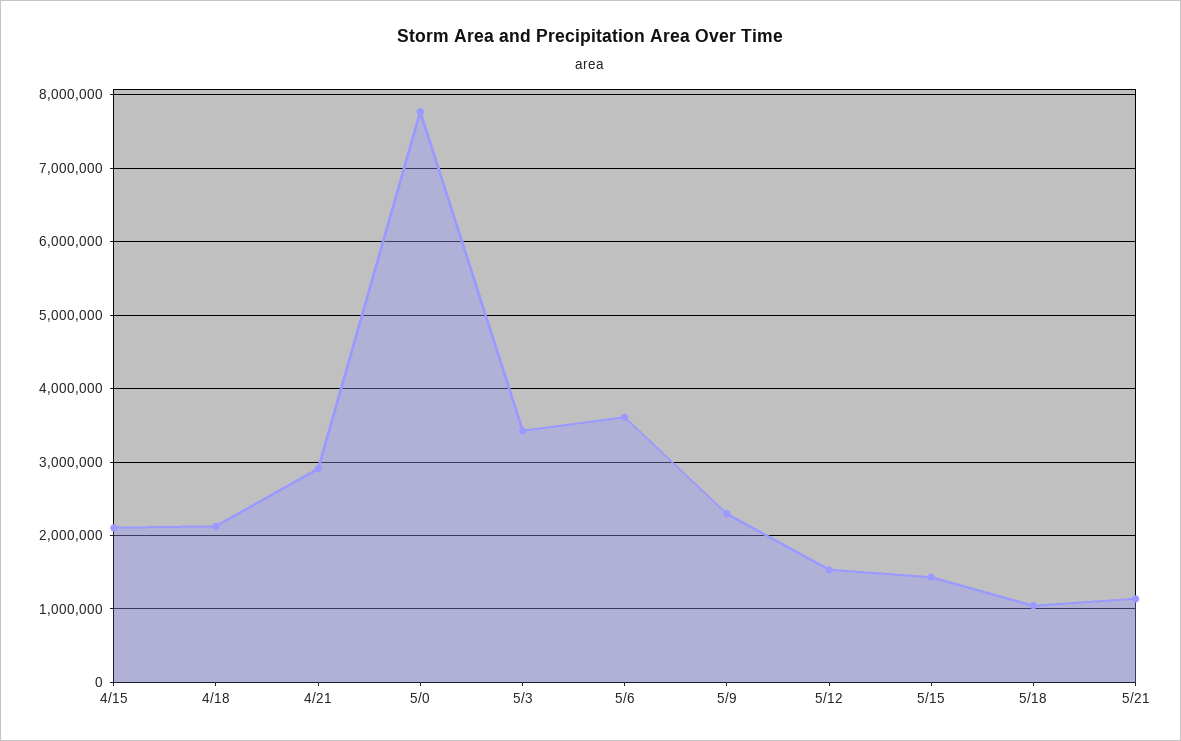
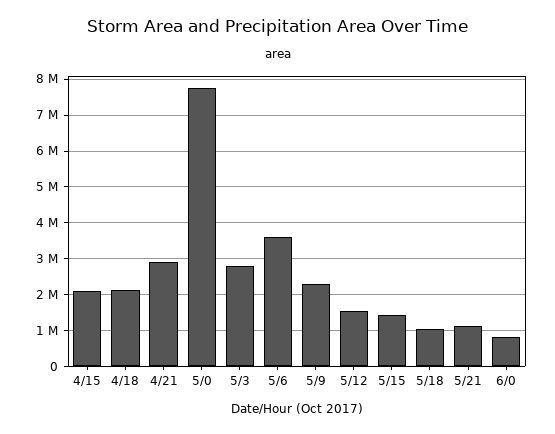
5/3: 3400000 -> 2800000
6/0: none -> 800000

